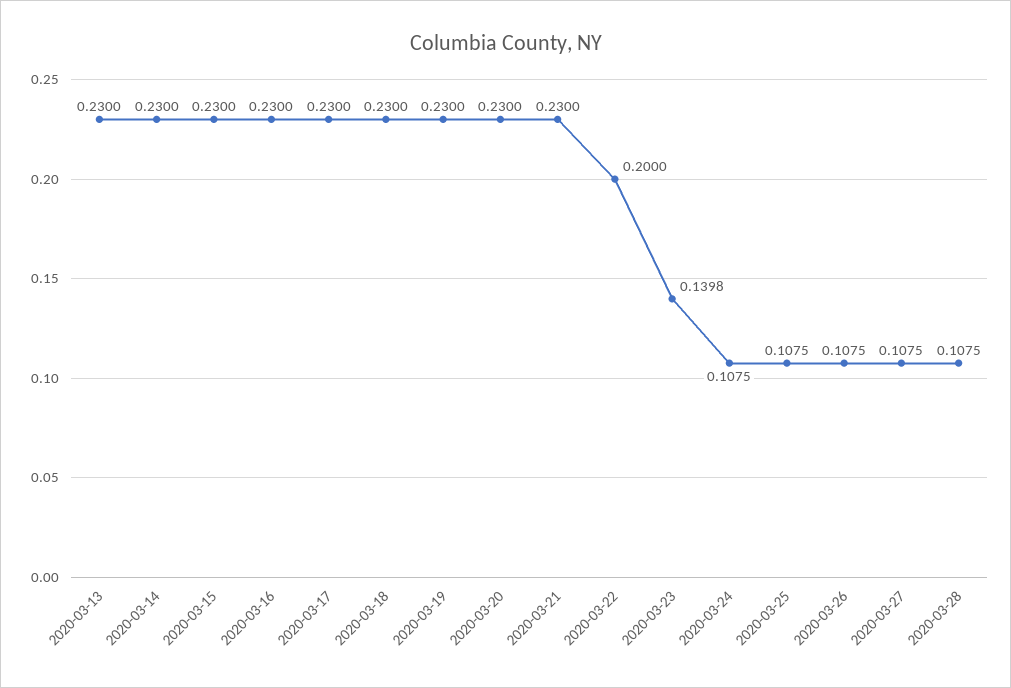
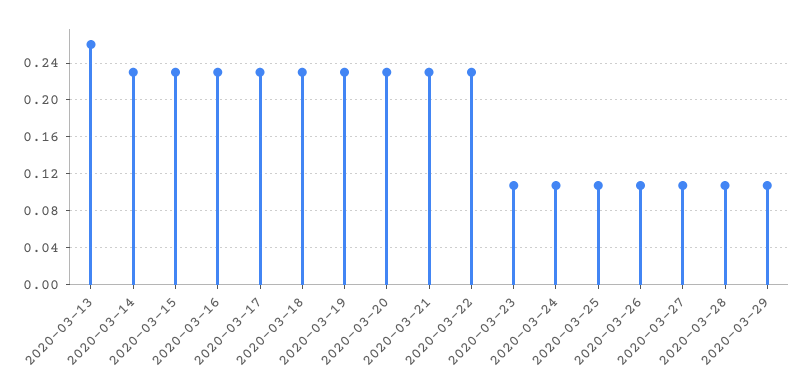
2020-03-13: 0.23 -> 0.26
2020-03-22: 0.2 -> 0.23
2020-03-23: 0.1398 -> 0.11
2020-03-29: none -> 0.11

